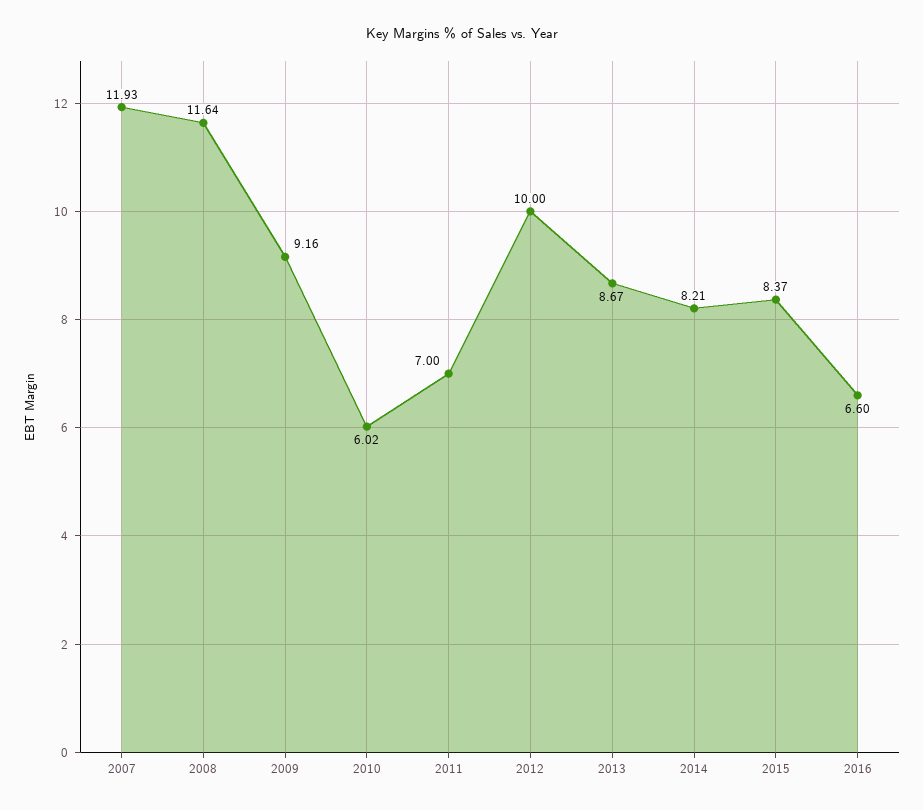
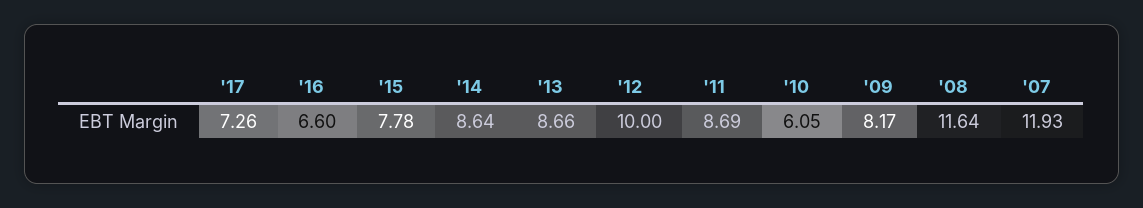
2009: 9.16 -> 8.17
2010: 6.02 -> 6.05
2011: 7 -> 8.69
2013: 8.67 -> 8.66
2014: 8.21 -> 8.64
2015: 8.37 -> 7.78
'17: none -> 7.26

